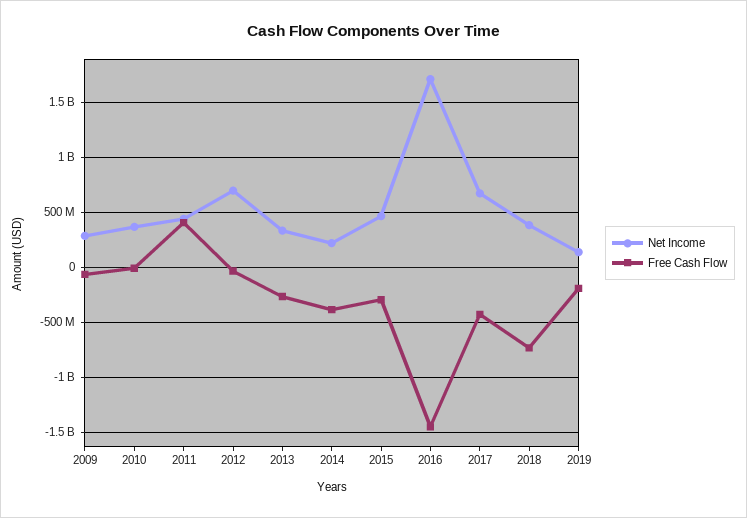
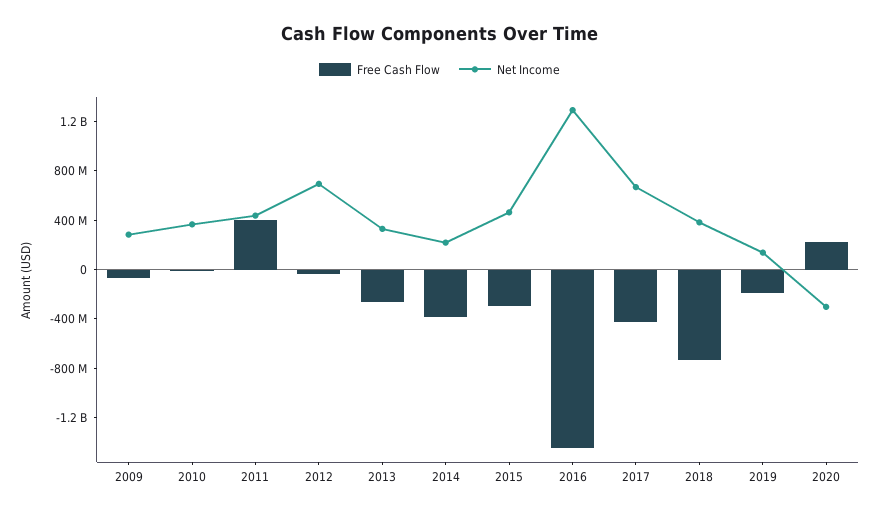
Net Income, 2016: 1700000000 -> 1300000000
Free Cash Flow, 2020: none -> 200000000
Net Income, 2020: none -> -300000000

